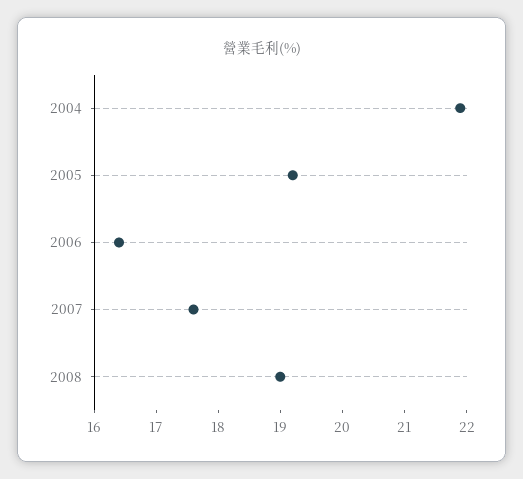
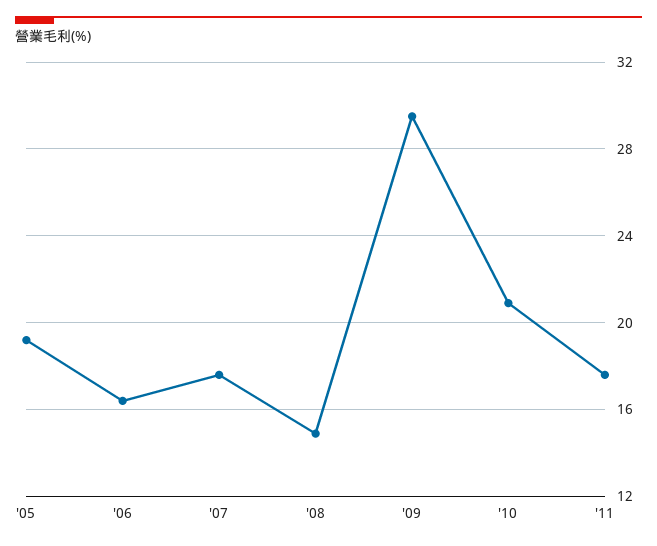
2004: 22 -> none
2008: 19 -> 15
'09: none -> 29.5
'10: none -> 21
'11: none -> 17.5

